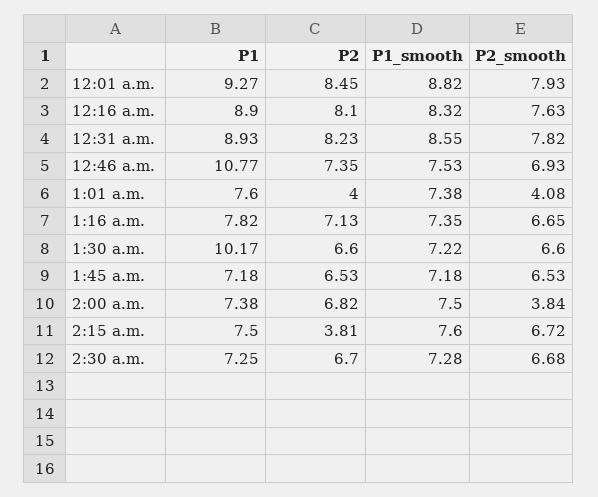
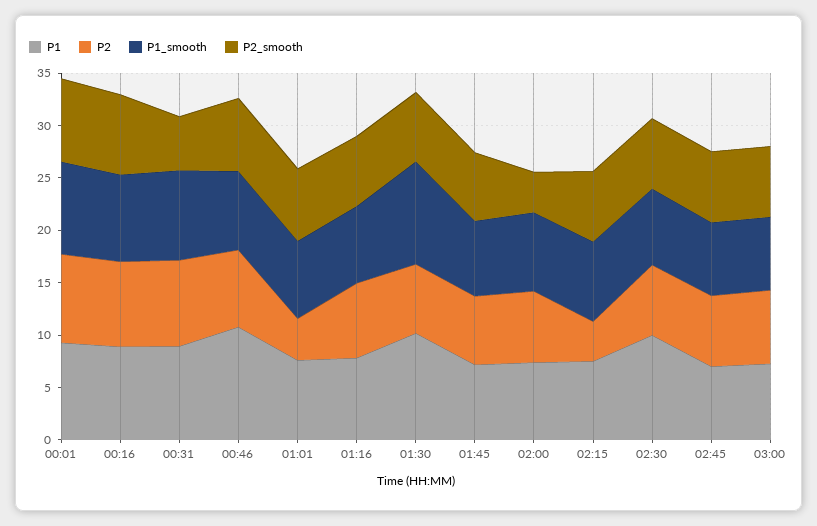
P2_smooth, 12:31 a.m.: 7.82 -> 5
P2_smooth, 1:01 a.m.: 4.08 -> 7
P1_smooth, 1:30 a.m.: 7.22 -> 10
P1, 2:30 a.m.: 7.25 -> 10
P1, 02:45: none -> 7
P2, 02:45: none -> 7
P1_smooth, 02:45: none -> 7
P2_smooth, 02:45: none -> 7
P1, 03:00: none -> 7
P2, 03:00: none -> 7
P1_smooth, 03:00: none -> 7
P2_smooth, 03:00: none -> 7

